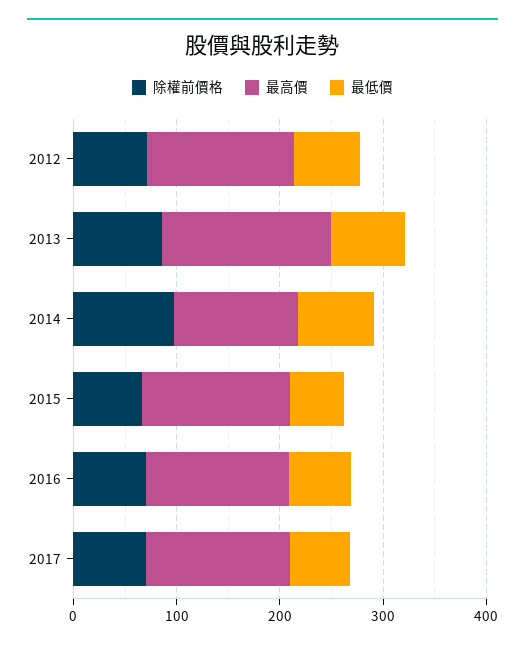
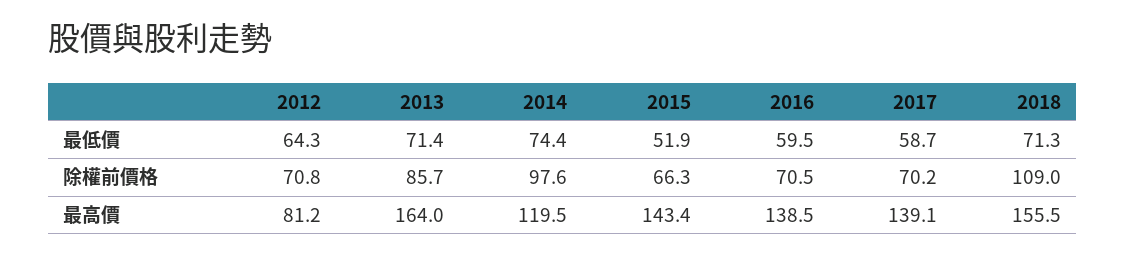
最高價, 2012: 140 -> 81.2
最低價, 2018: none -> 71.3
除權前價格, 2018: none -> 109
最高價, 2018: none -> 155.5

